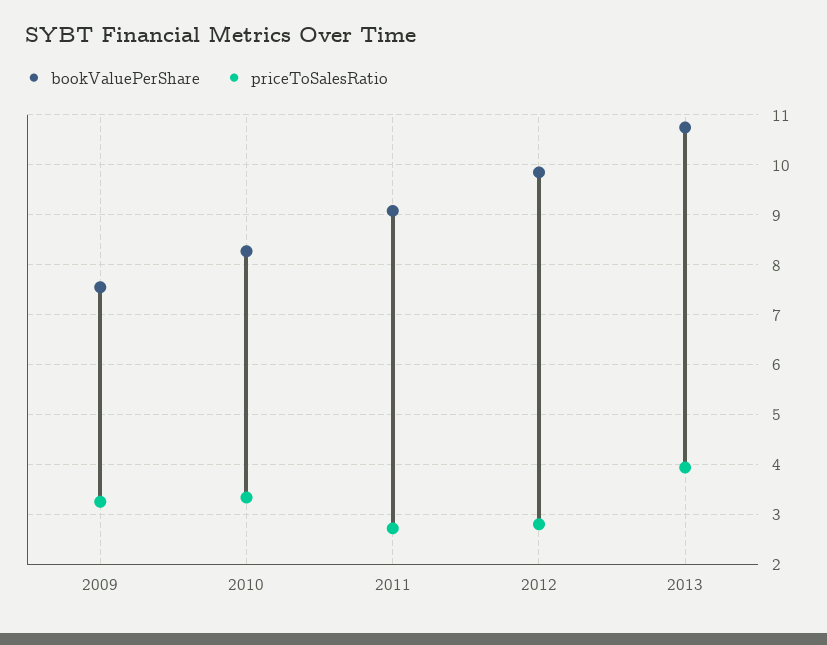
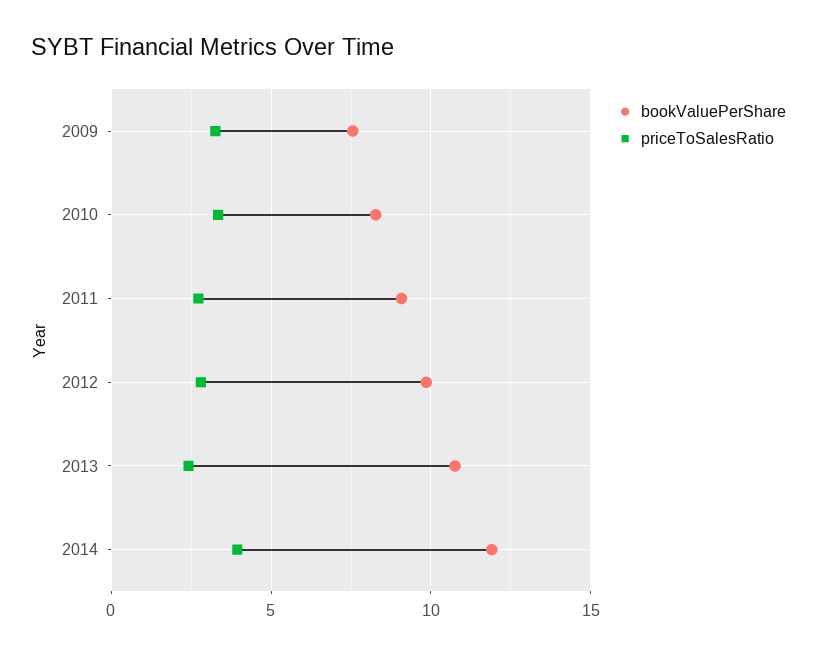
priceToSalesRatio, 2013: 4 -> 2.5
bookValuePerShare, 2014: none -> 12
priceToSalesRatio, 2014: none -> 4

